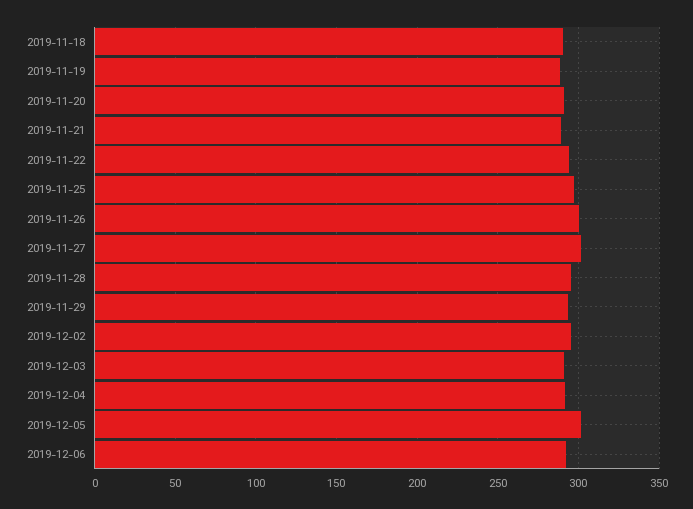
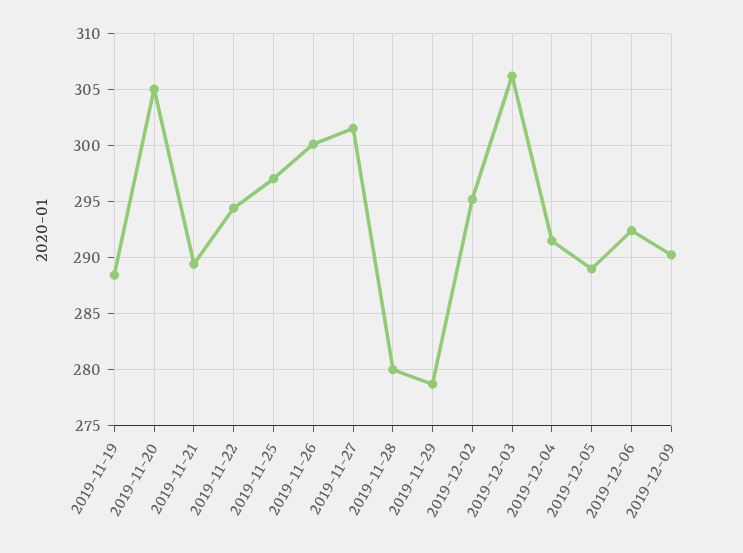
2019-11-18: 290 -> none
2019-11-20: 290 -> 305
2019-11-28: 295 -> 280
2019-11-29: 295 -> 279
2019-12-03: 290 -> 306
2019-12-05: 300 -> 289
2019-12-09: none -> 290

